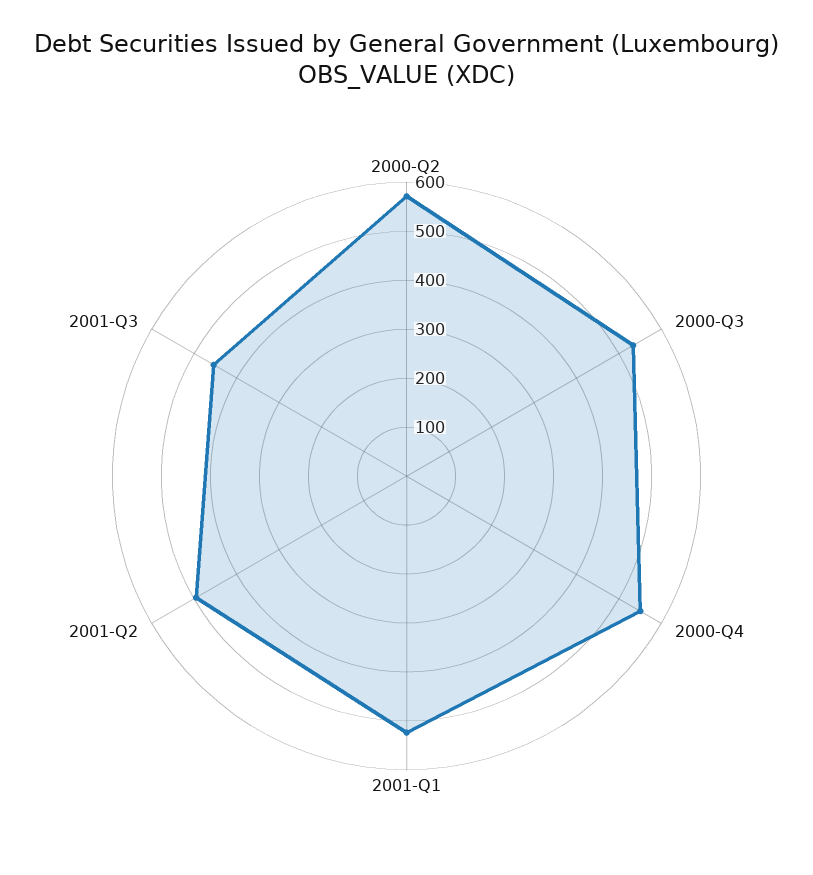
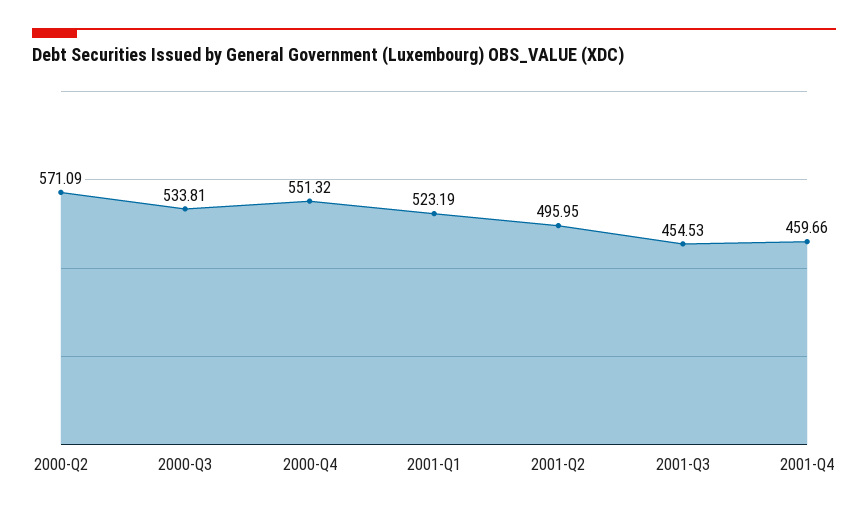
2001-Q4: none -> 459.66

